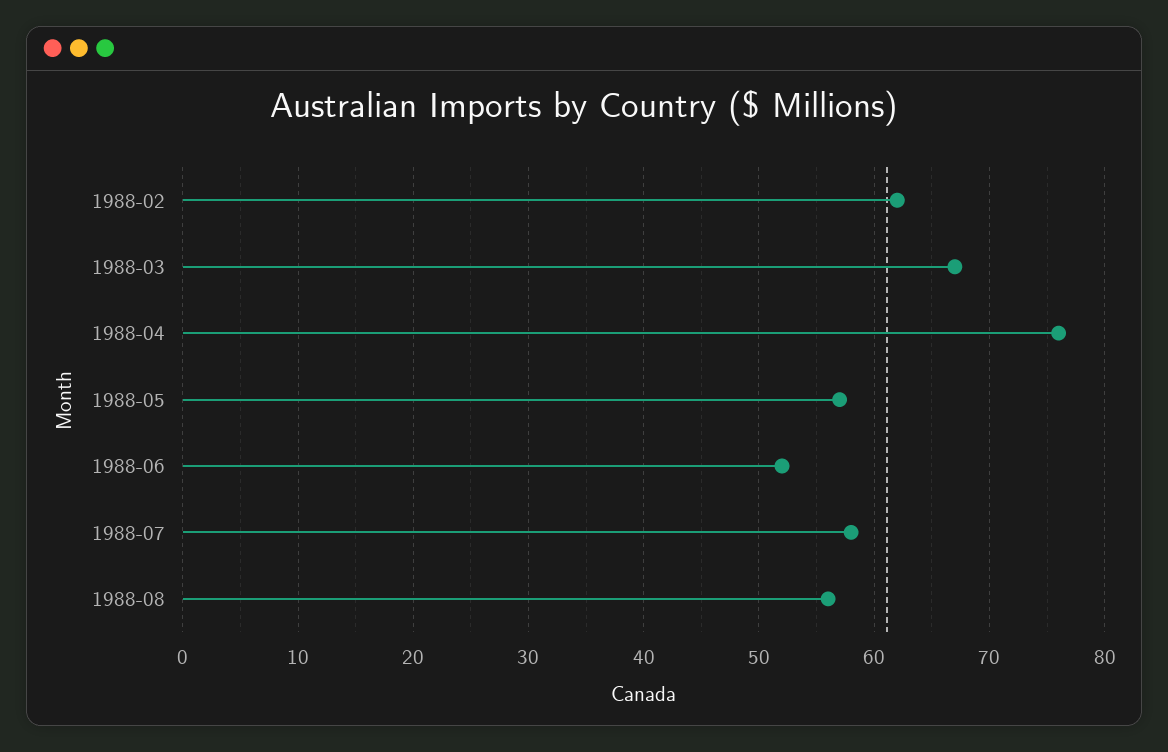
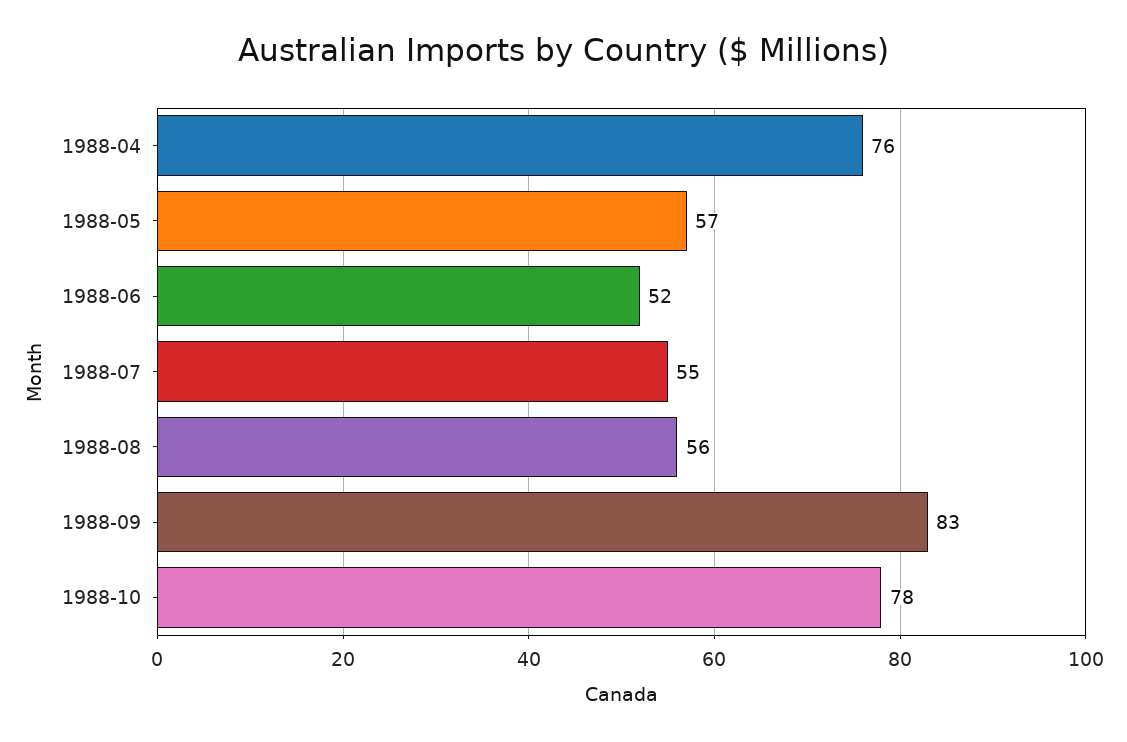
1988-02: 62 -> none
1988-03: 67 -> none
1988-07: 58 -> 55
1988-09: none -> 83
1988-10: none -> 78

